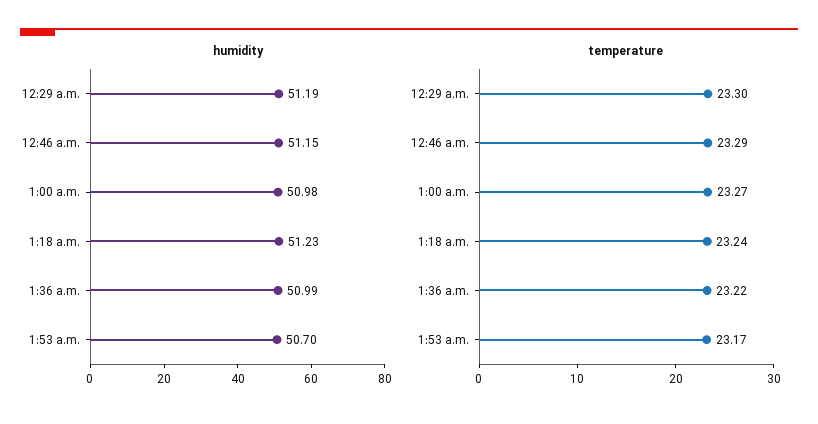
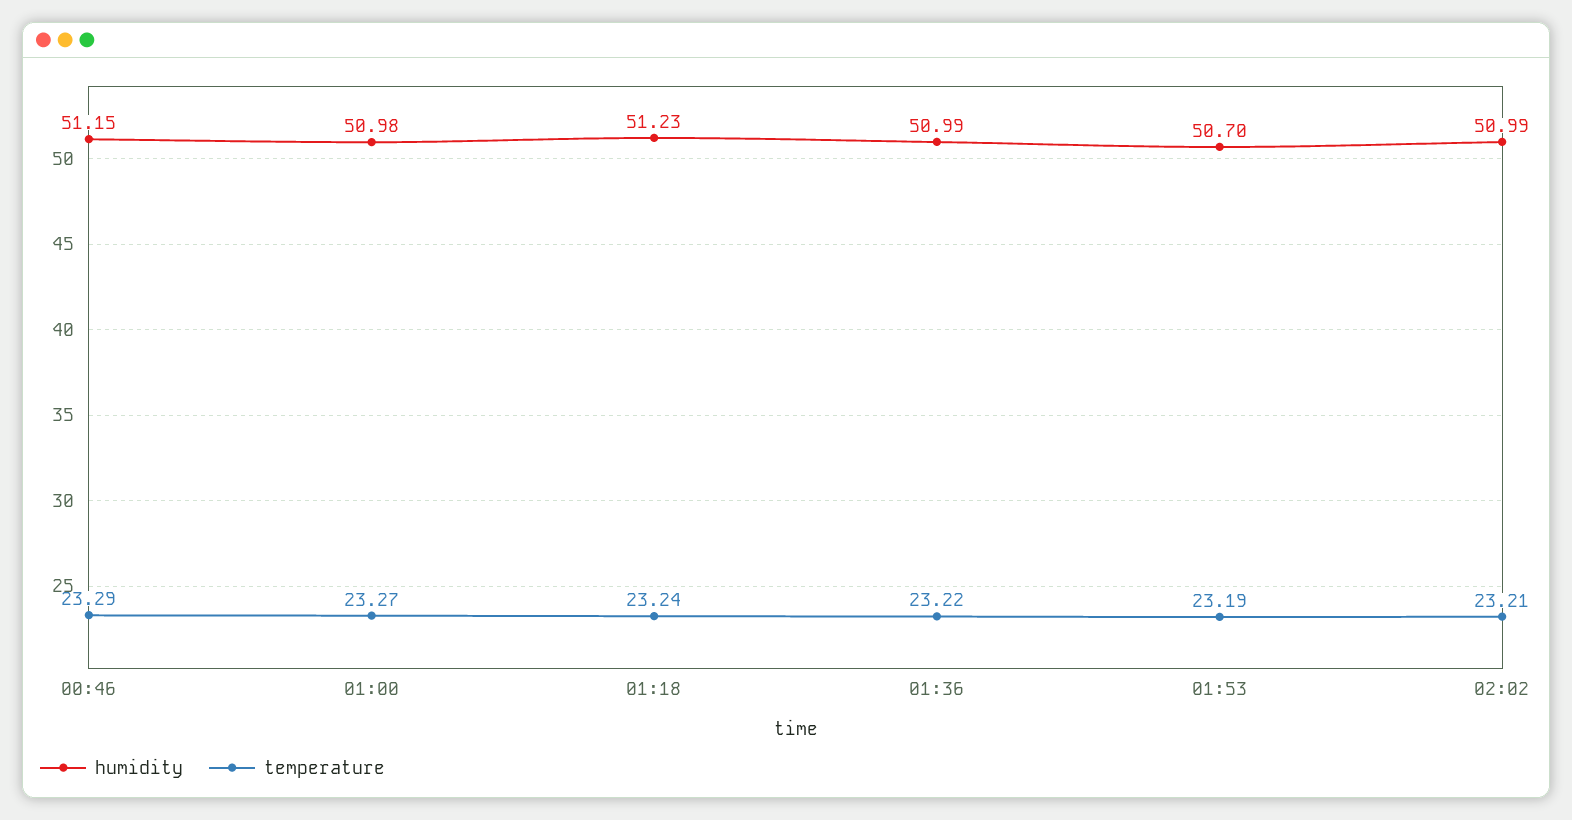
humidity, 12:29 a.m.: 51.19 -> none
temperature, 12:29 a.m.: 23.3 -> none
temperature, 1:53 a.m.: 23.17 -> 23.19
humidity, 02:02: none -> 50.99
temperature, 02:02: none -> 23.21

